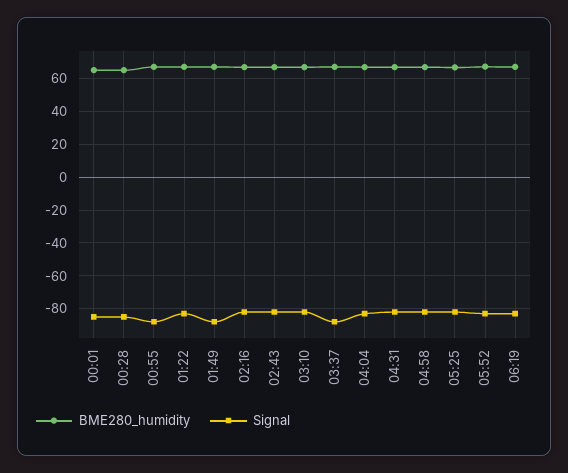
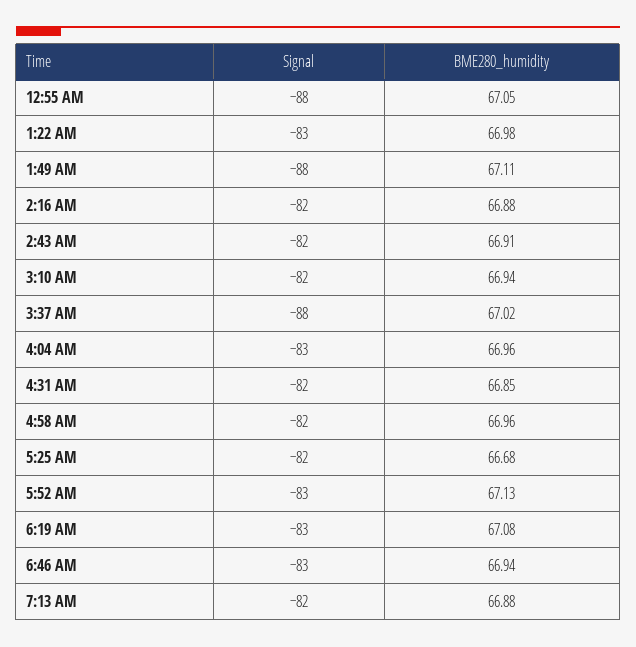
BME280_humidity, 00:01: 65 -> none
Signal, 00:01: -85 -> none
BME280_humidity, 00:28: 65 -> none
Signal, 00:28: -85 -> none
Signal, 6:46 AM: none -> -83
BME280_humidity, 6:46 AM: none -> 66.94
Signal, 7:13 AM: none -> -82
BME280_humidity, 7:13 AM: none -> 66.88

